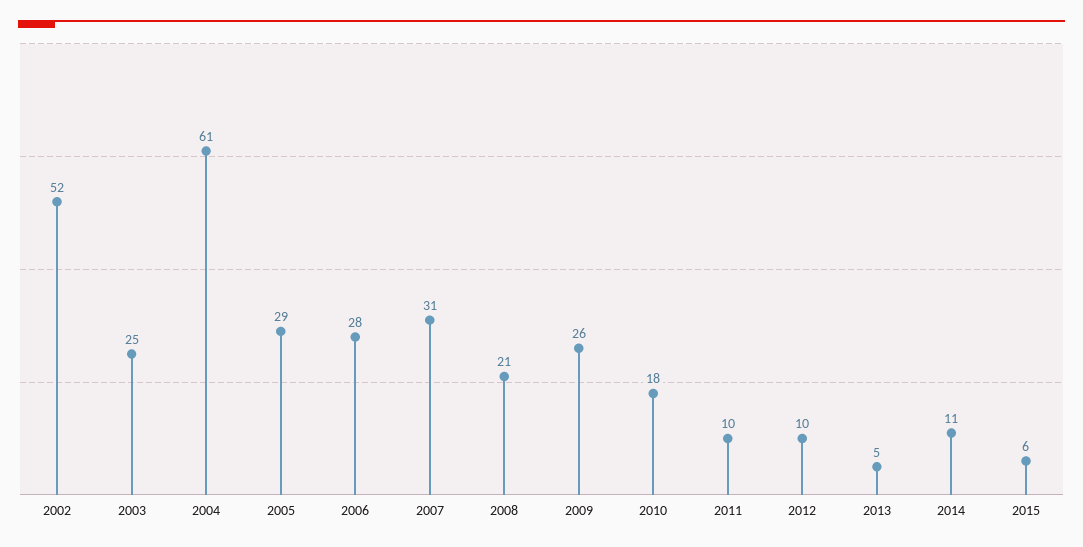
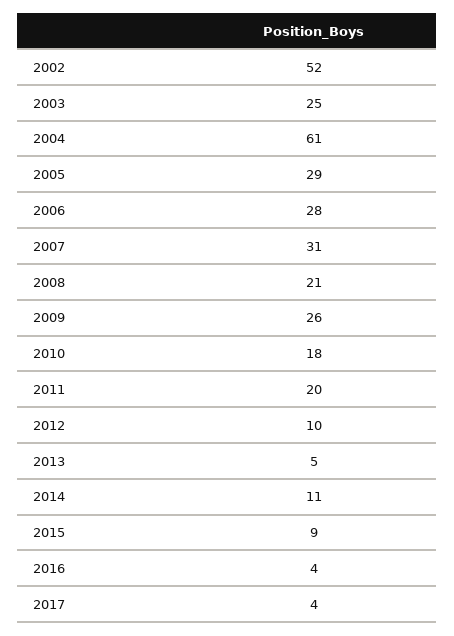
2011: 10 -> 20
2015: 6 -> 9
2016: none -> 4
2017: none -> 4

